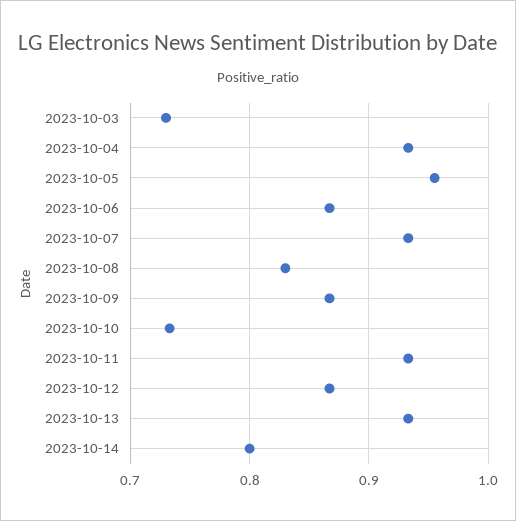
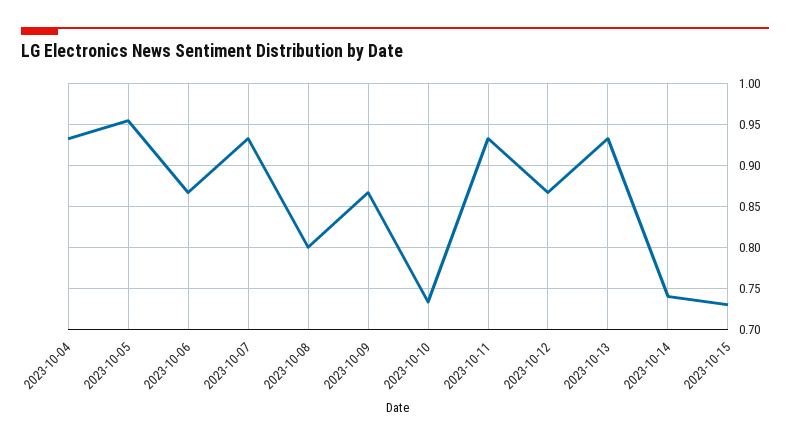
2023-10-03: 0.73 -> none
2023-10-08: 0.83 -> 0.8
2023-10-14: 0.8 -> 0.74
2023-10-15: none -> 0.73

